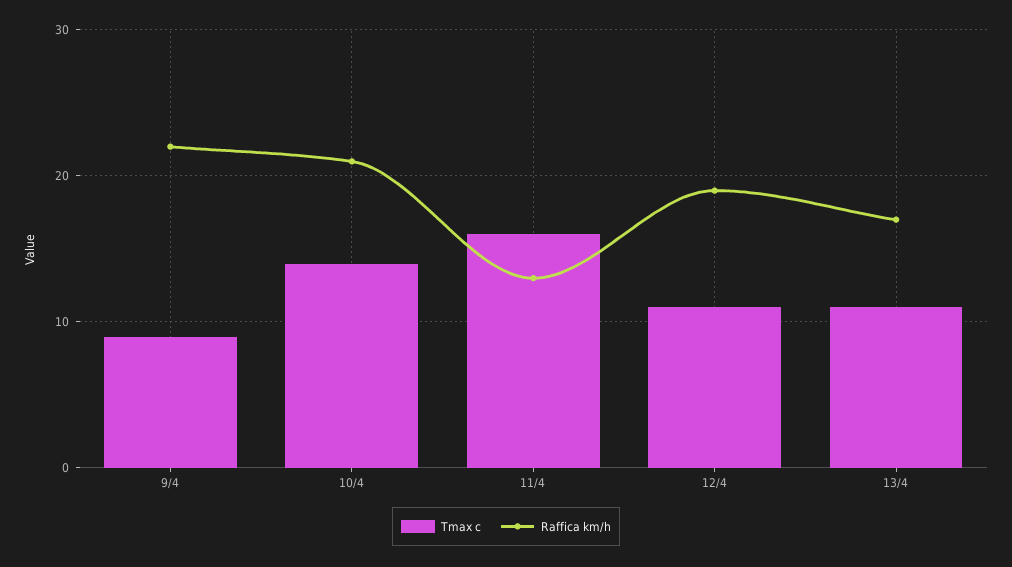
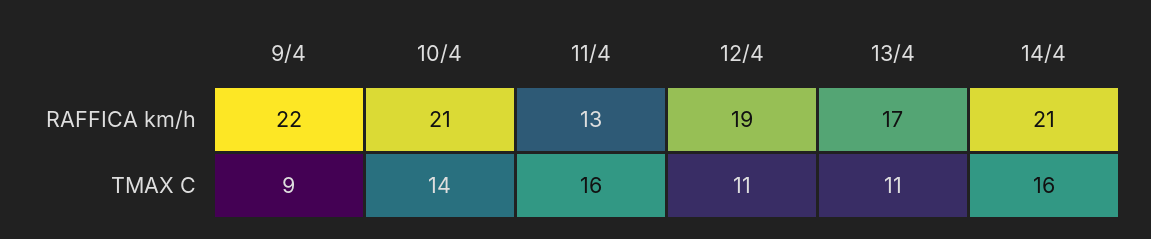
Raffica km/h, 14/4: none -> 21
Tmax c, 14/4: none -> 16

